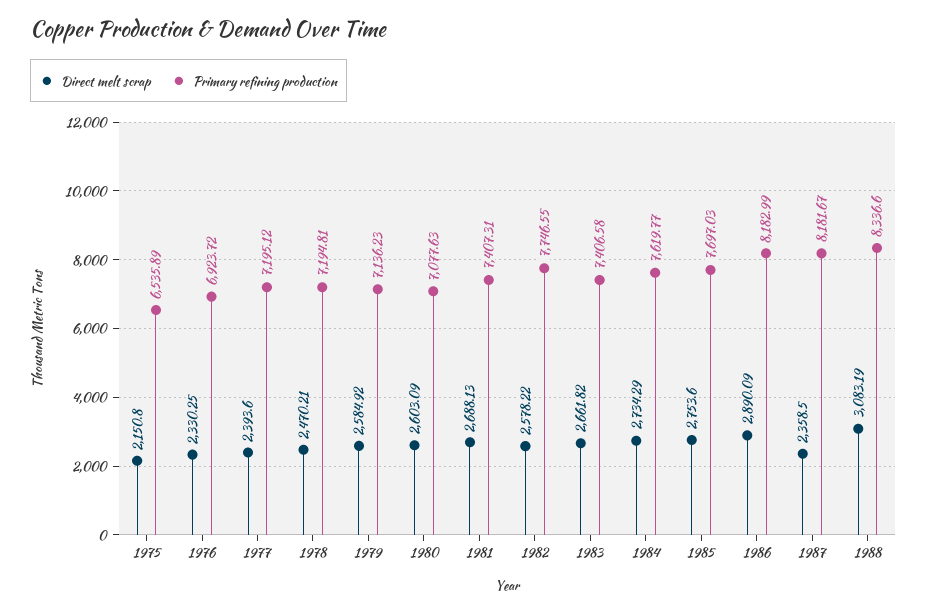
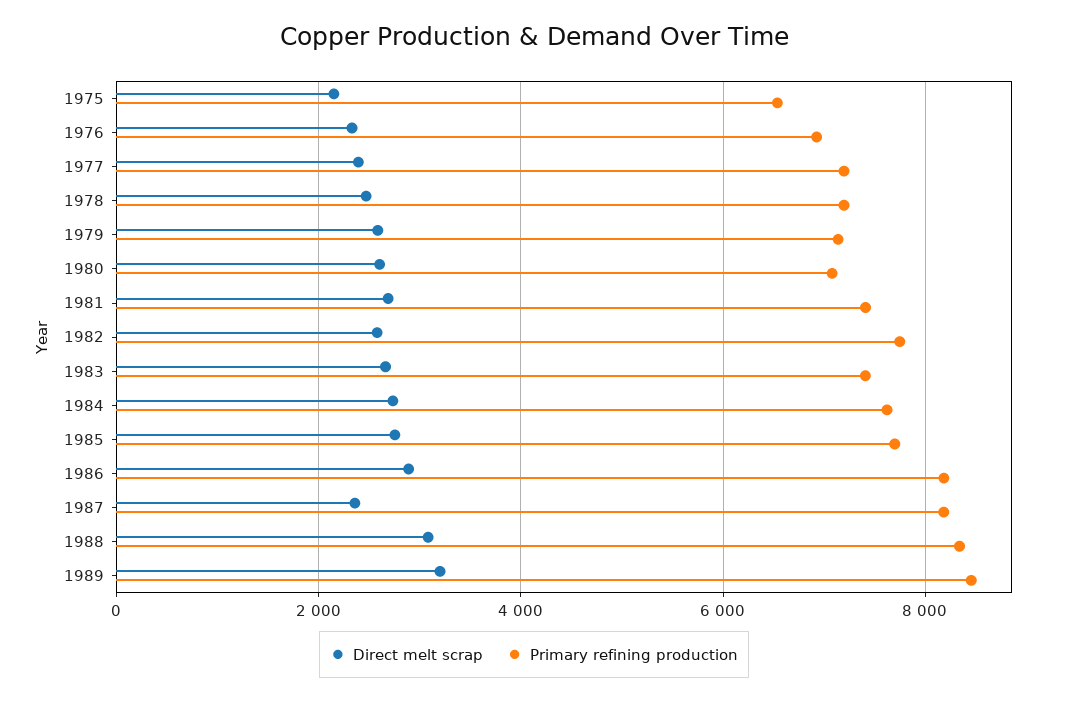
Direct melt scrap, 1989: none -> 3200
Primary refining production, 1989: none -> 8400

